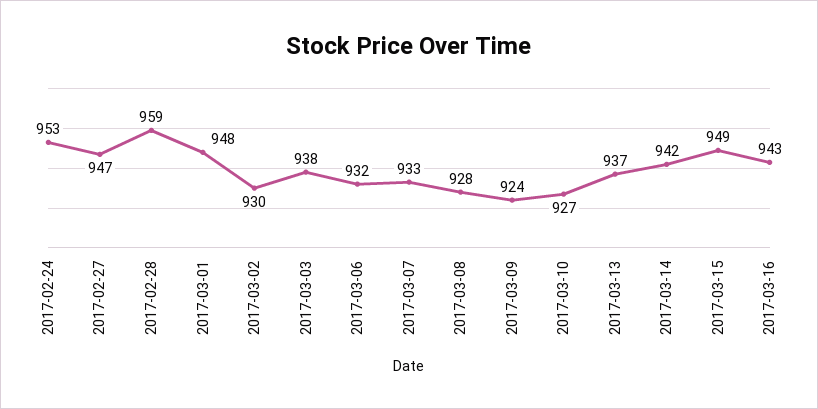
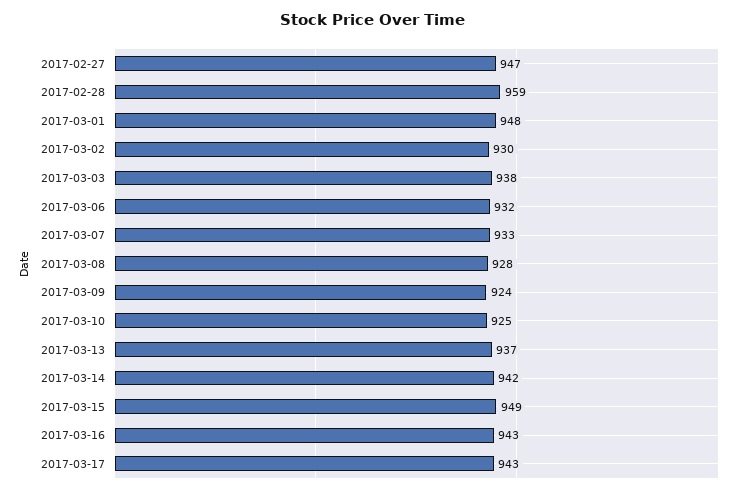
2017-02-24: 953 -> none
2017-03-10: 927 -> 925
2017-03-17: none -> 943

